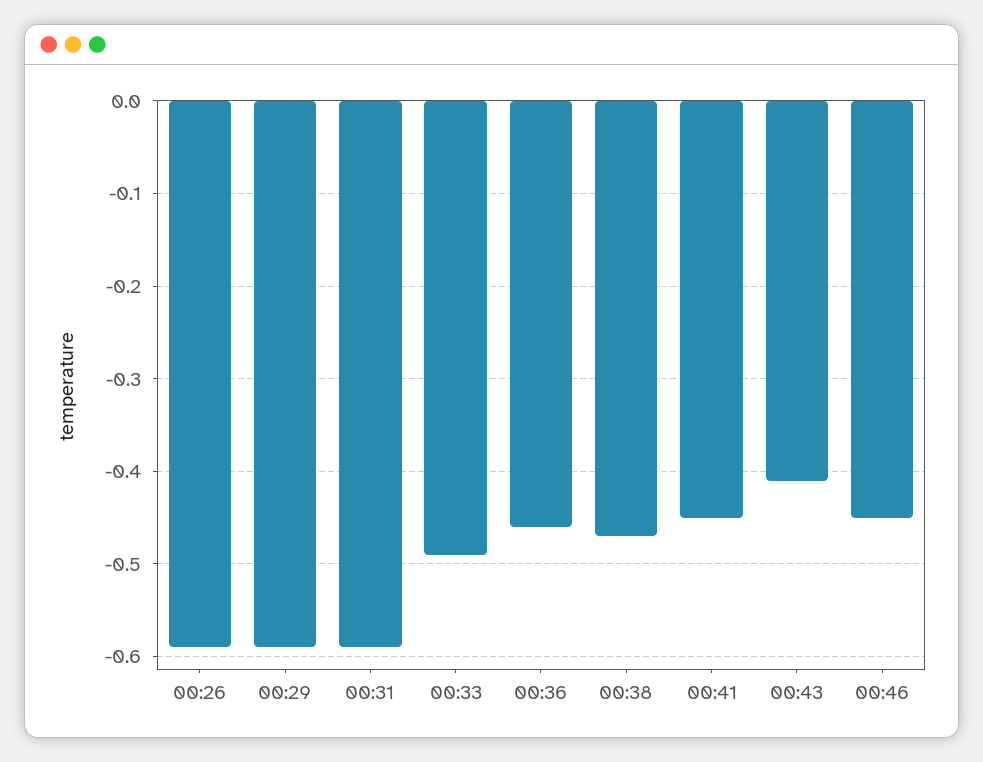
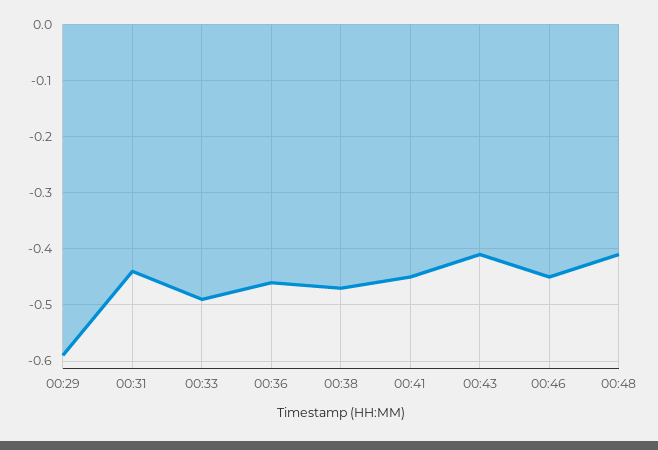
00:26: -0.59 -> none
00:31: -0.59 -> -0.45
00:48: none -> -0.4

